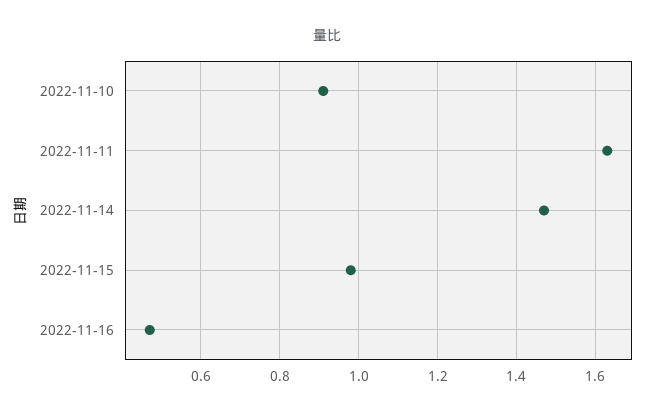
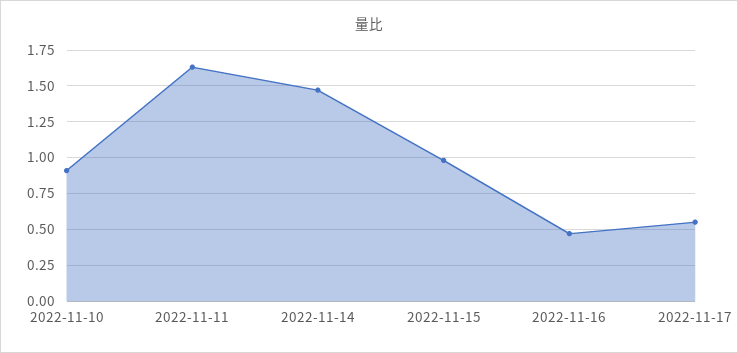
2022-11-17: none -> 0.55

